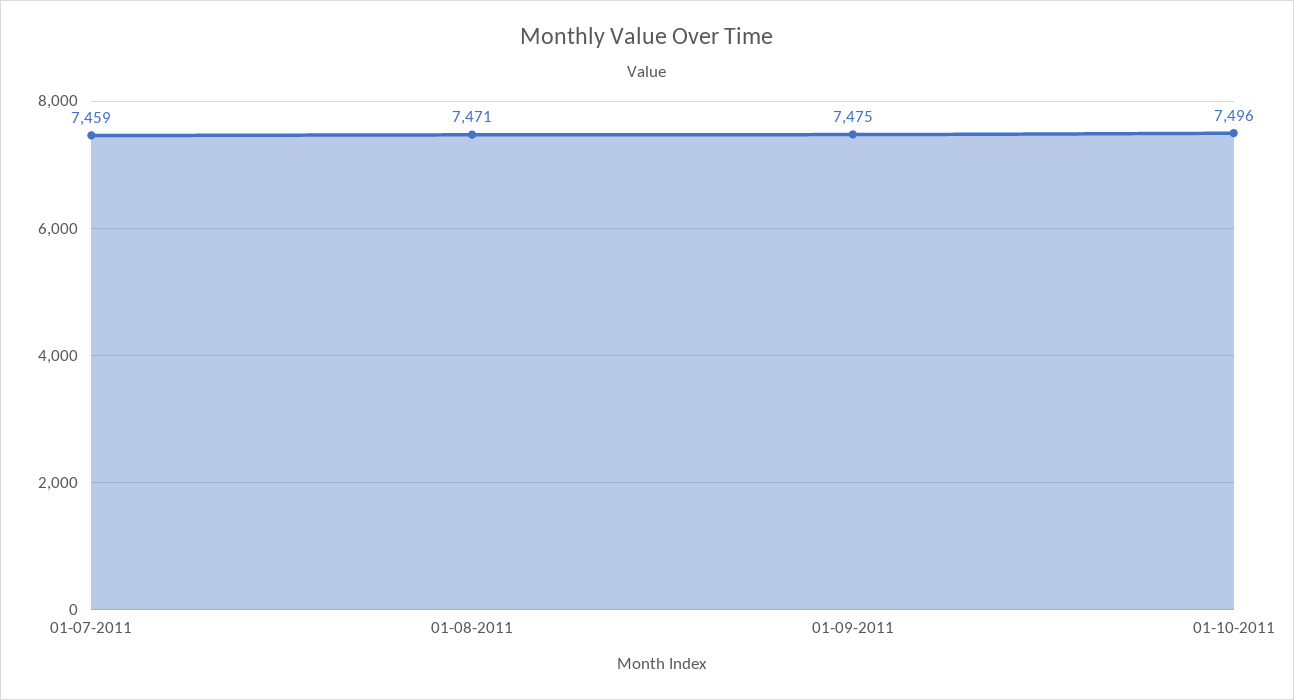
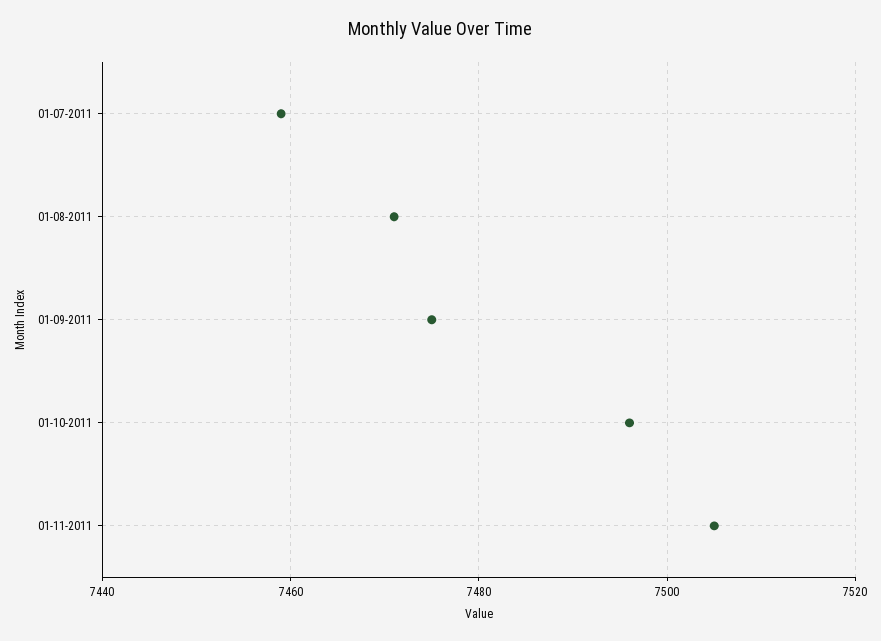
01-11-2011: none -> 7505

